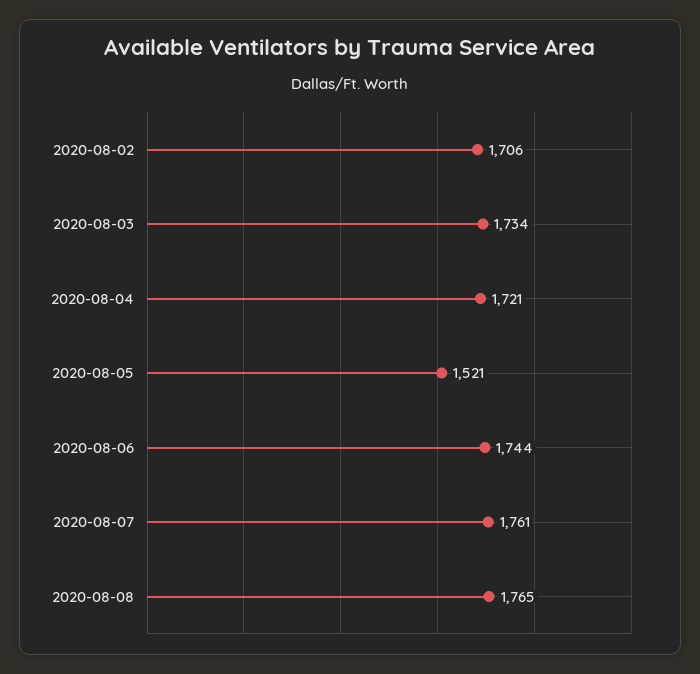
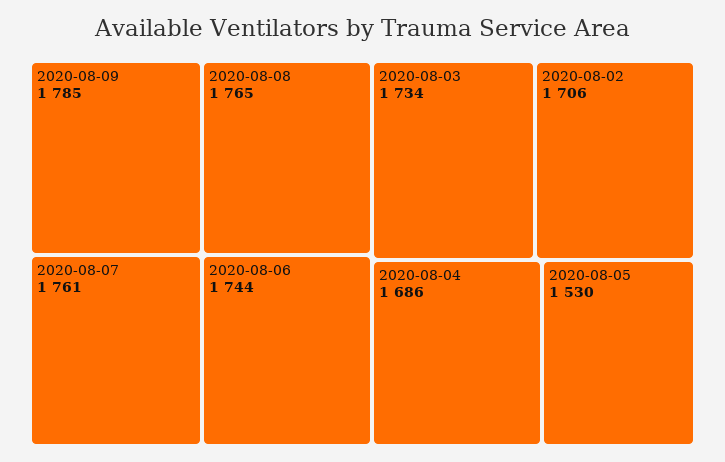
2020-08-04: 1721 -> 1686
2020-08-05: 1521 -> 1530
2020-08-09: none -> 1785

